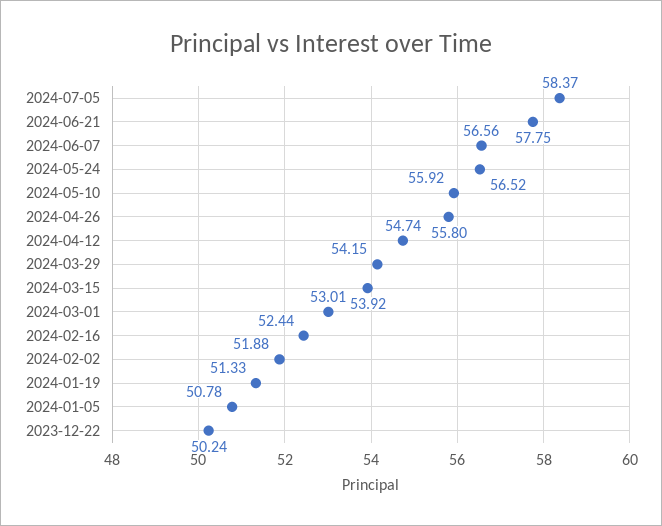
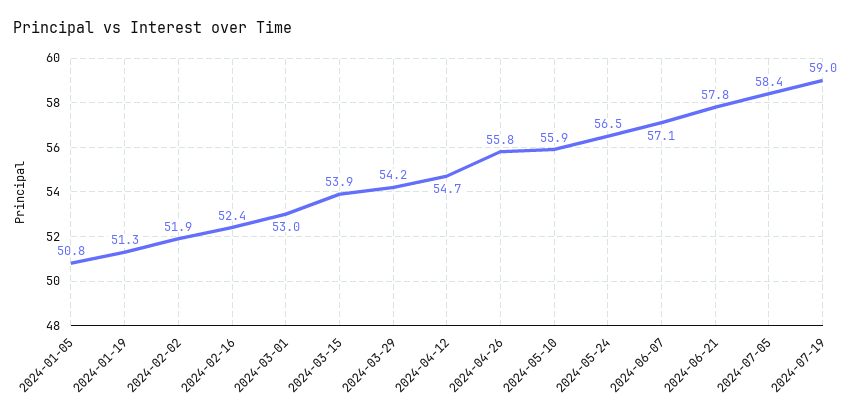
2024-06-07: 56.56 -> 57.1
2023-12-22: 50.24 -> none
2024-07-19: none -> 59

